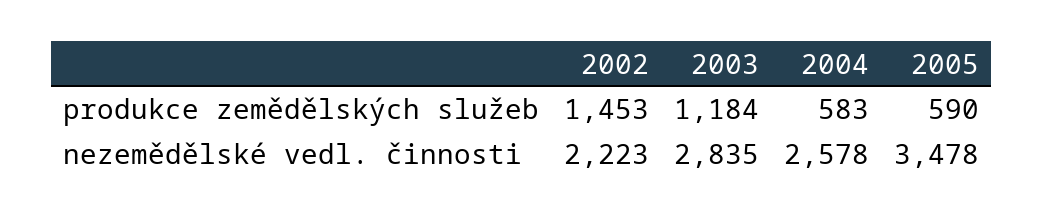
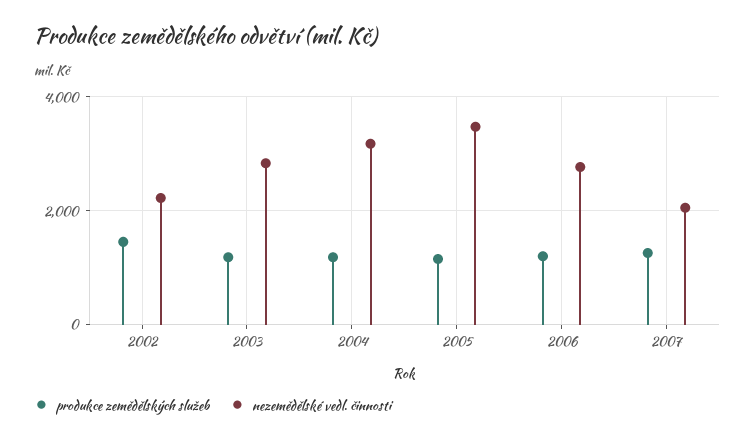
produkce zemědělských služeb, 2004: 583 -> 1200
produkce zemědělských služeb, 2005: 590 -> 1200
nezemědělské vedl. činnosti, 2004: 2578 -> 3200
produkce zemědělských služeb, 2006: none -> 1200
nezemědělské vedl. činnosti, 2006: none -> 2800
produkce zemědělských služeb, 2007: none -> 1200
nezemědělské vedl. činnosti, 2007: none -> 2000

